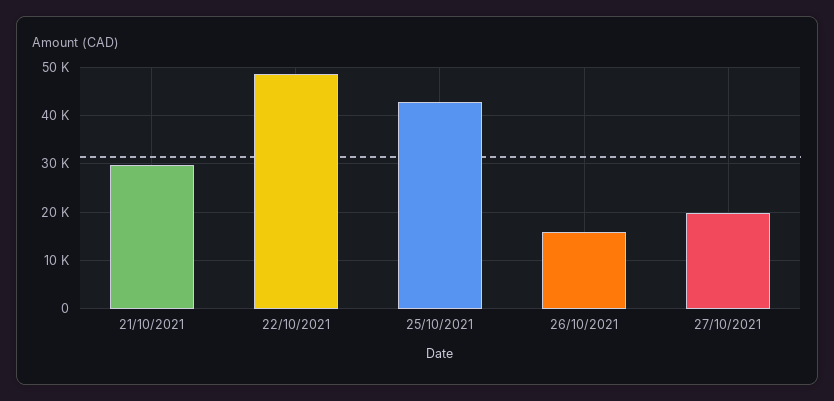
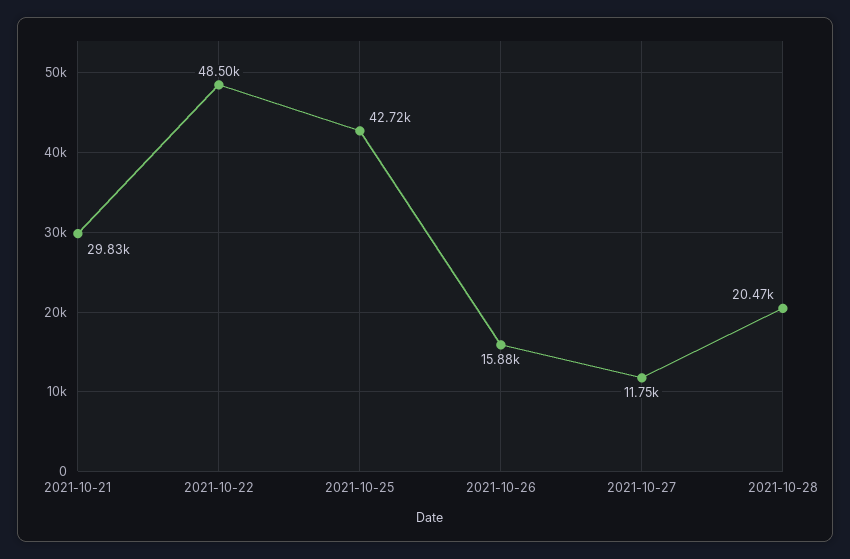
27/10/2021: 20000 -> 11750
2021-10-28: none -> 20470

